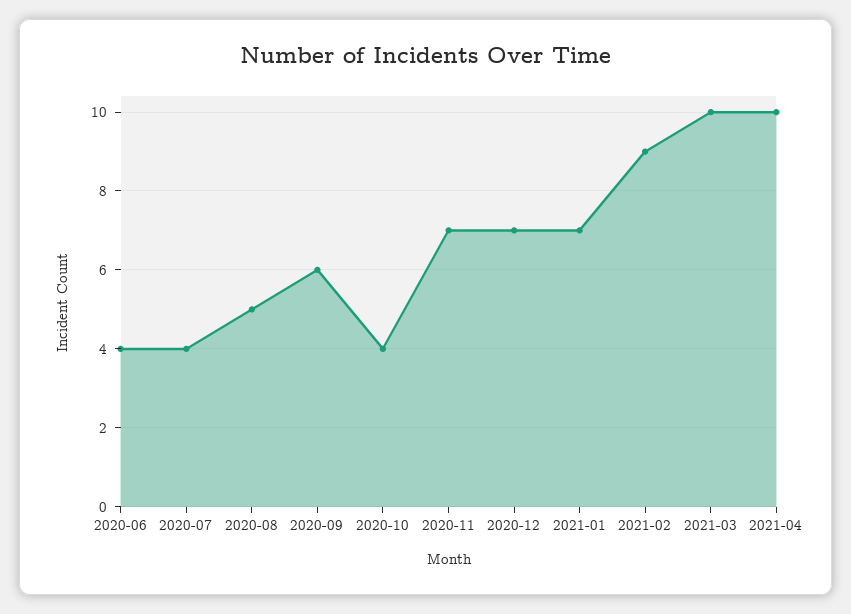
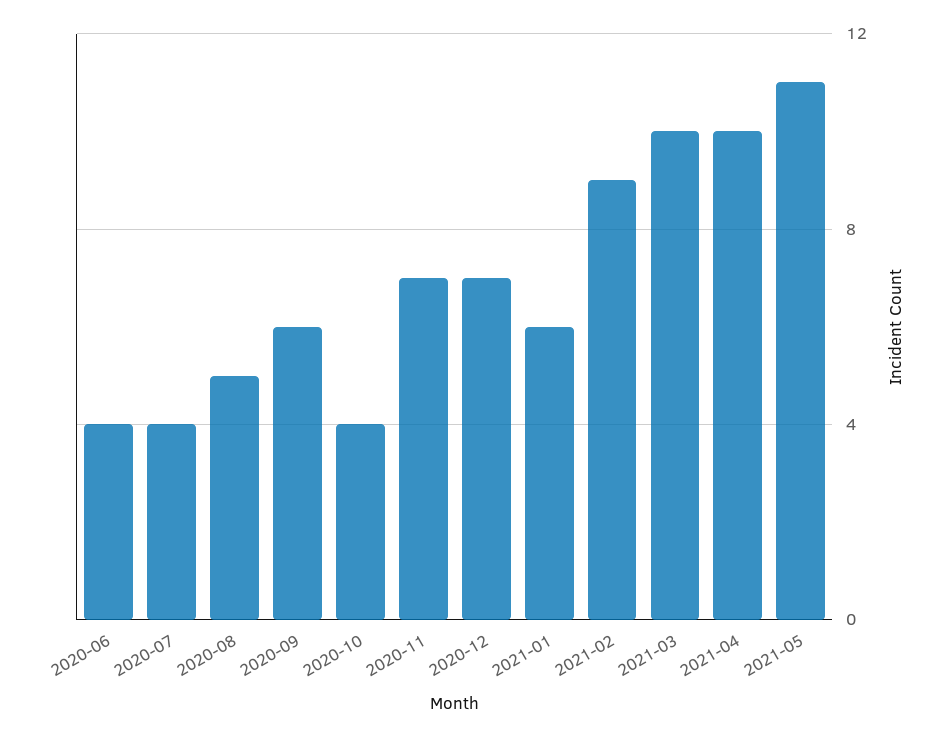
2021-01: 7 -> 6
2021-05: none -> 11

